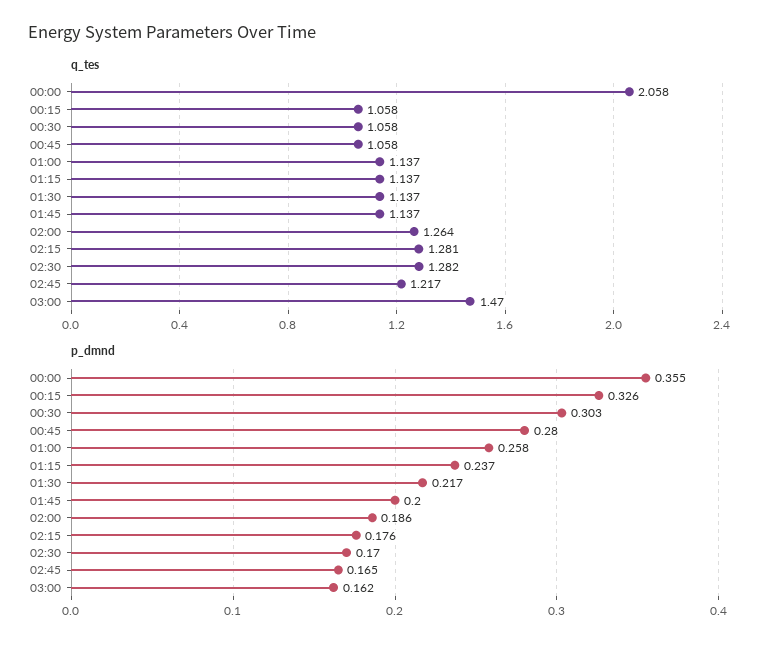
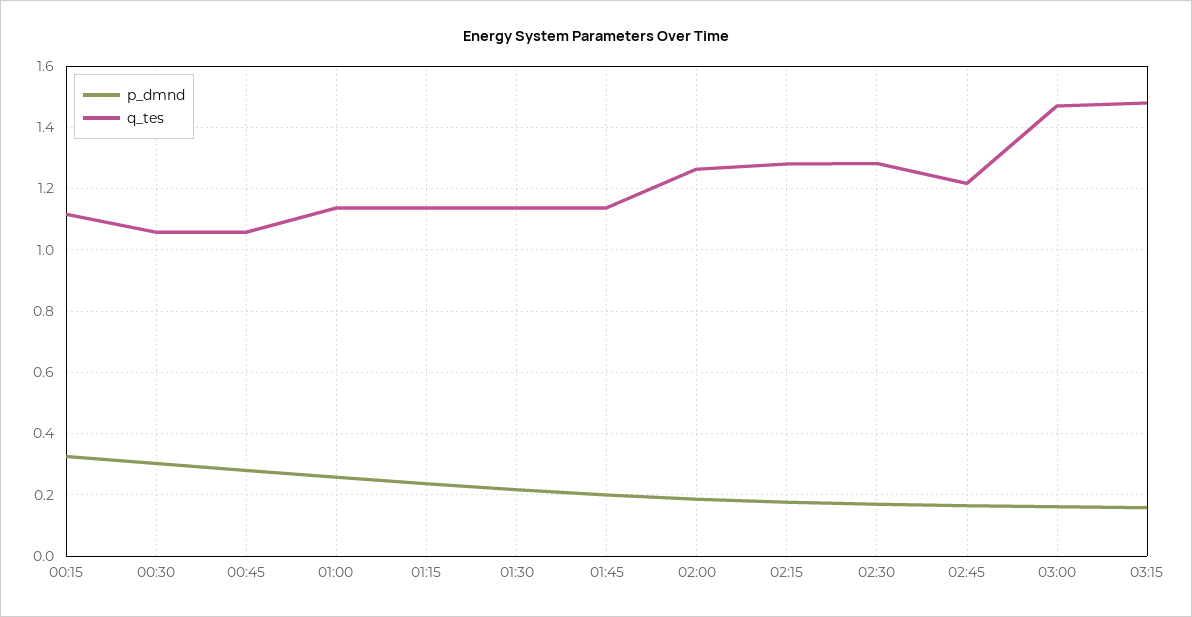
q_tes, 00:00: 2.058 -> none
q_tes, 00:15: 1.058 -> 1.12
p_dmnd, 00:00: 0.355 -> none
p_dmnd, 03:15: none -> 0.16
q_tes, 03:15: none -> 1.48

